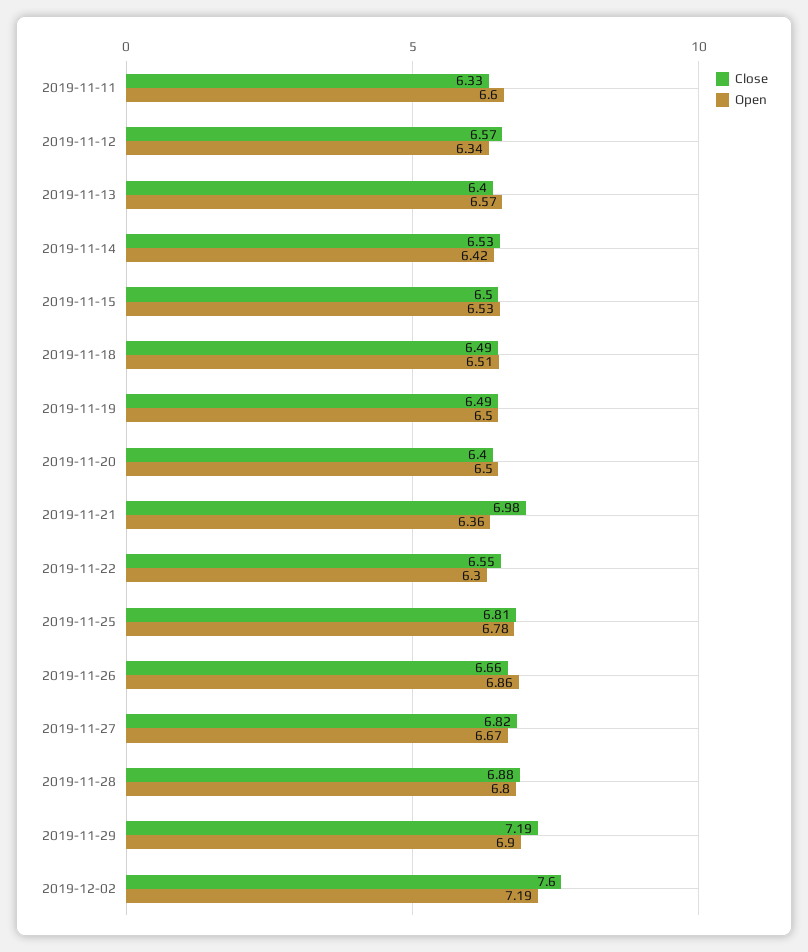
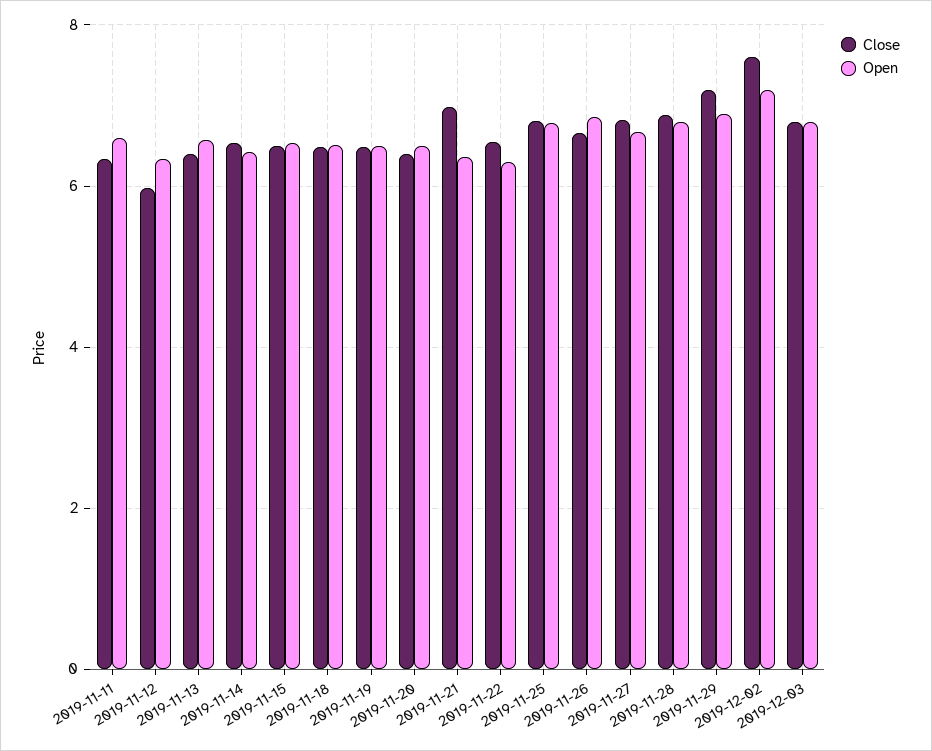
Close, 2019-11-12: 6.57 -> 6
Close, 2019-12-03: none -> 6.8
Open, 2019-12-03: none -> 6.8

